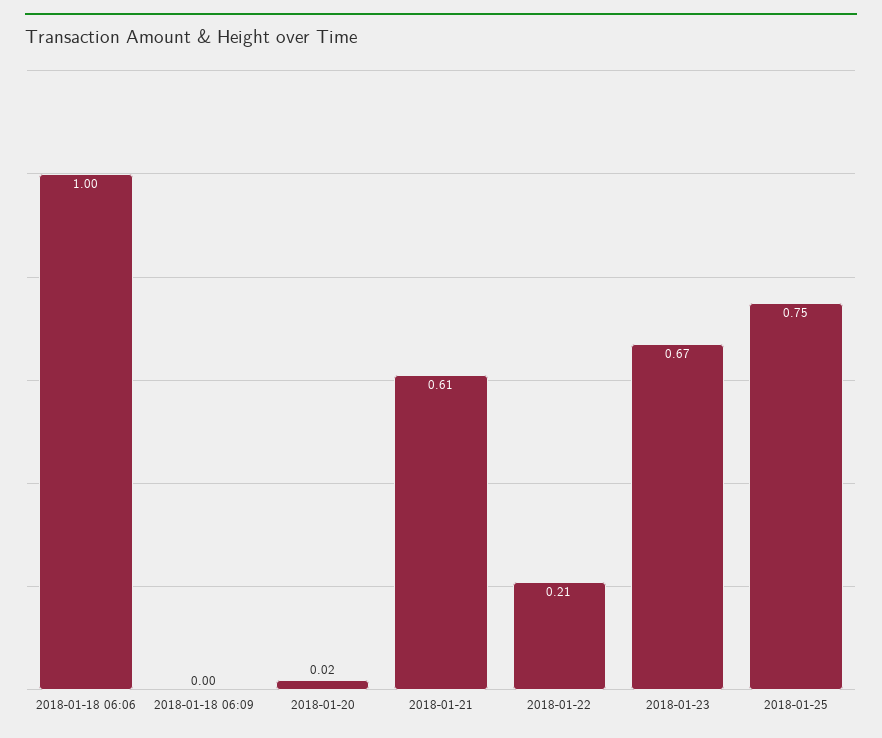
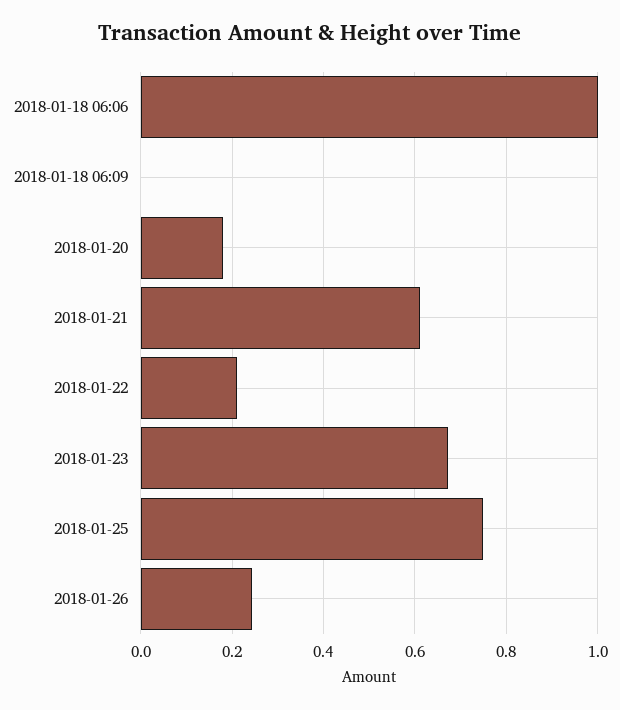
2018-01-20: 0.02 -> 0.18
2018-01-26: none -> 0.24

